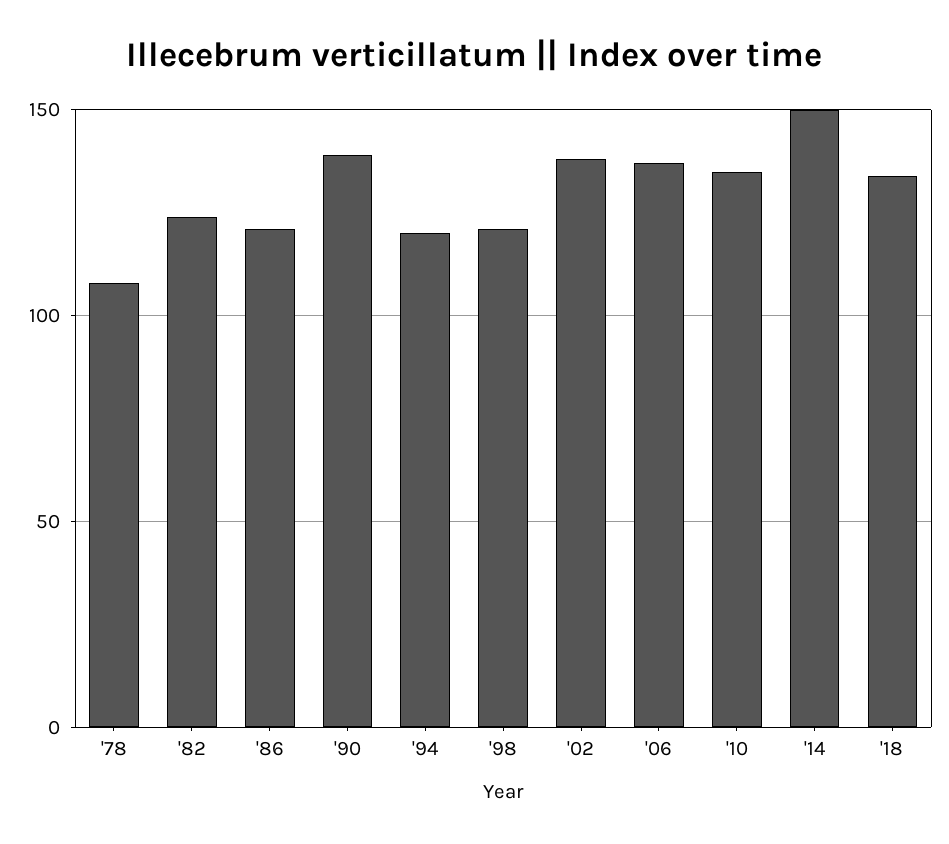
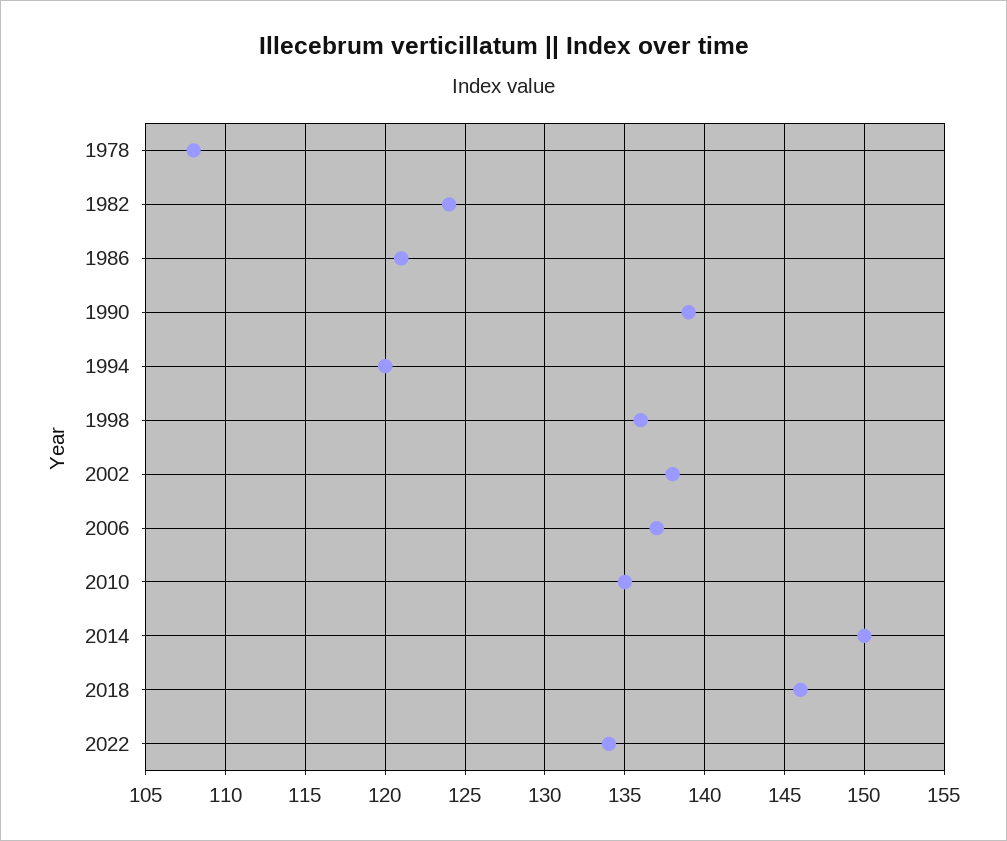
'98: 120 -> 136
'18: 135 -> 146
2022: none -> 134

